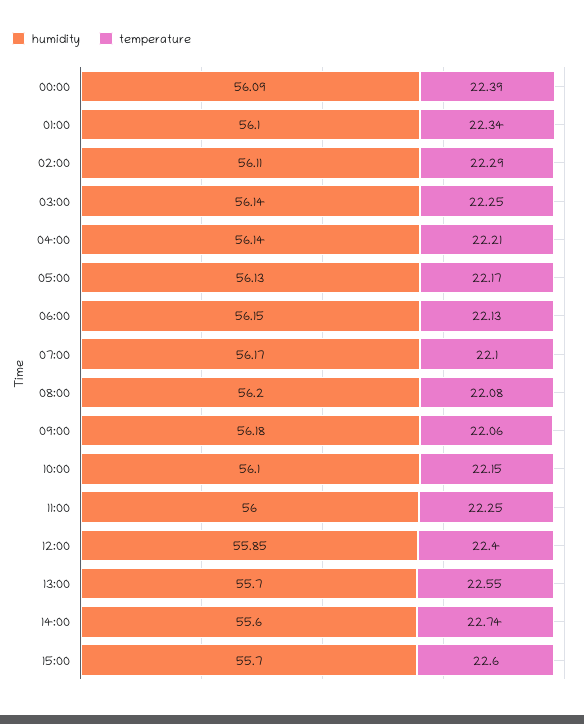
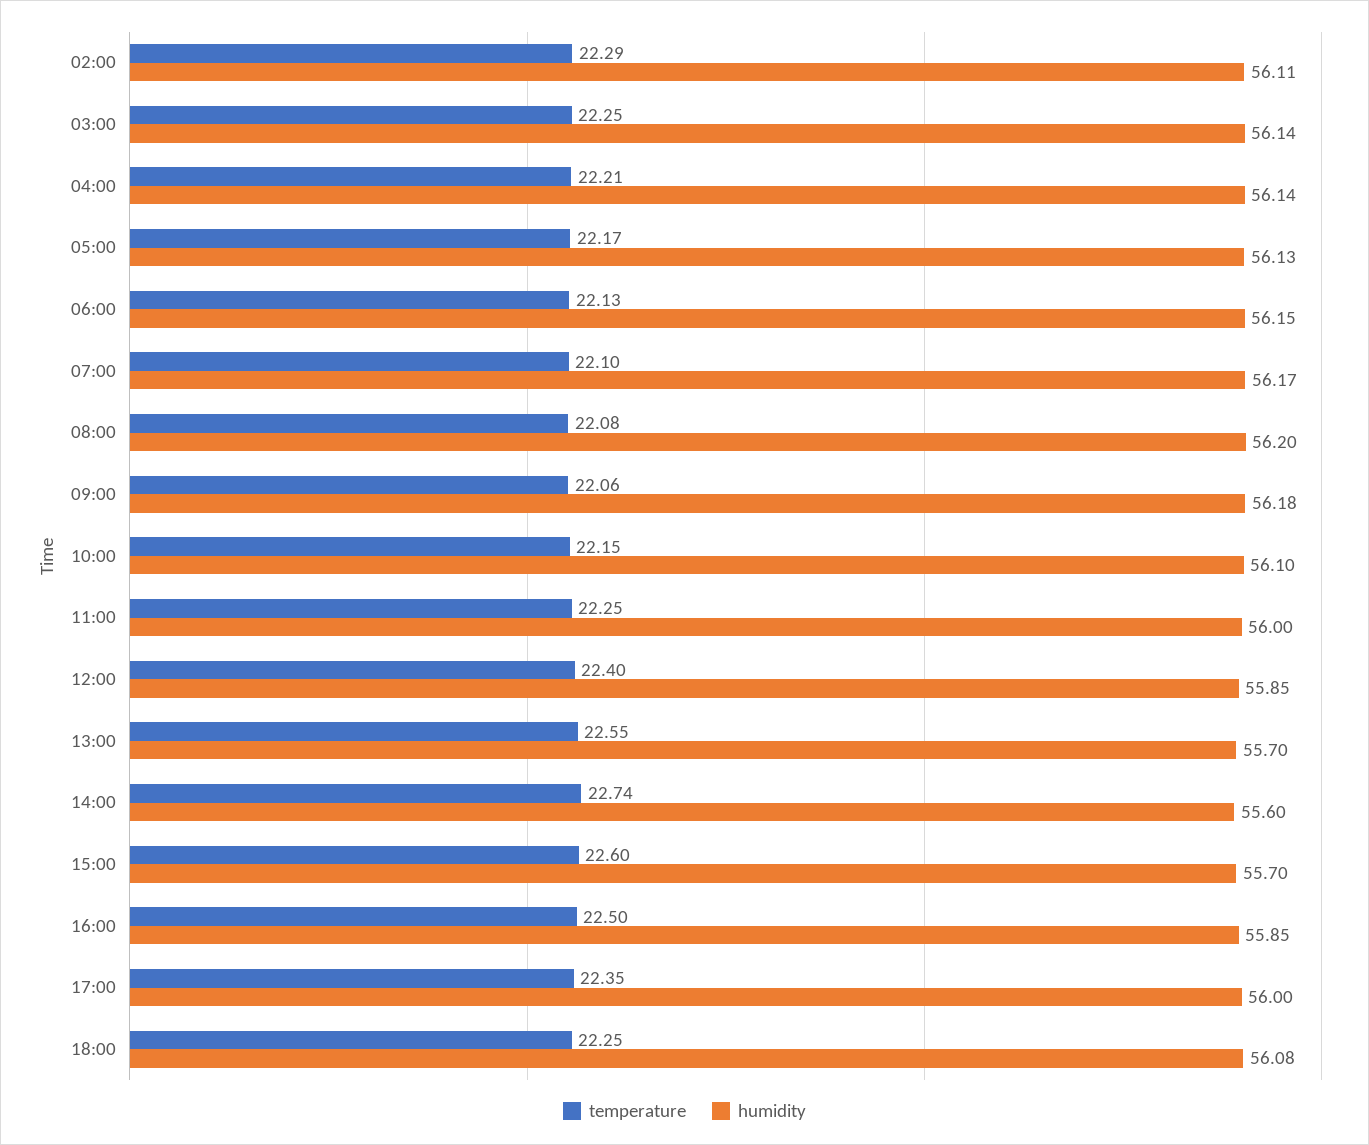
humidity, 00:00: 56.09 -> none
temperature, 00:00: 22.39 -> none
humidity, 01:00: 56.1 -> none
temperature, 01:00: 22.34 -> none
temperature, 16:00: none -> 22.5
humidity, 16:00: none -> 55.85
temperature, 17:00: none -> 22.35
humidity, 17:00: none -> 56
temperature, 18:00: none -> 22.25
humidity, 18:00: none -> 56.08

